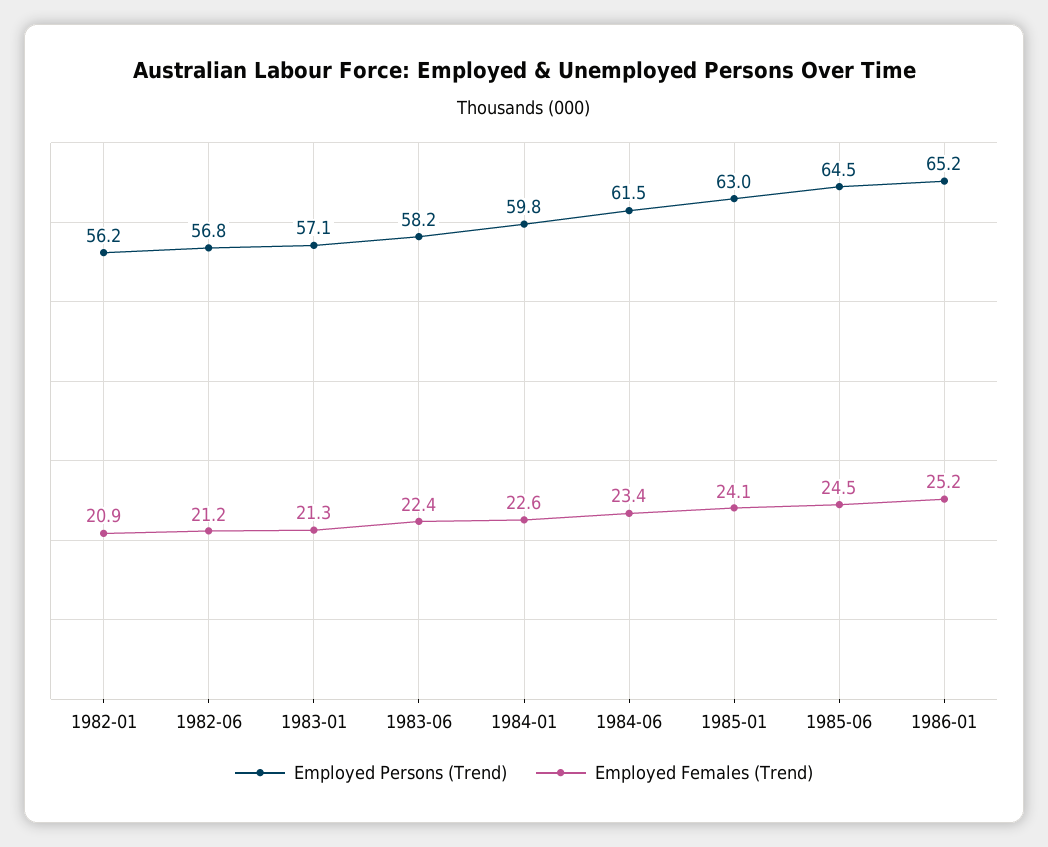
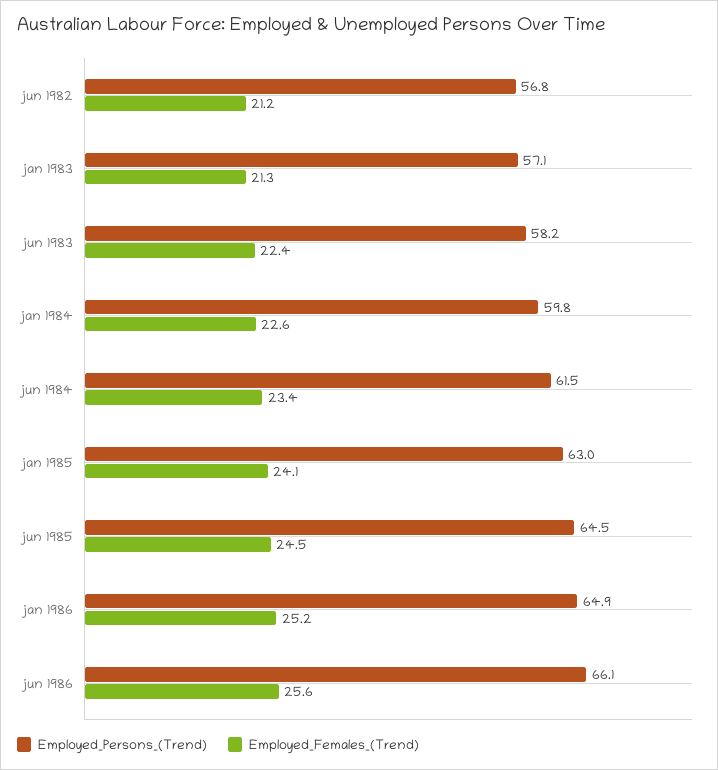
Employed Persons (Trend), 1982-01: 56.2 -> none
Employed Females (Trend), 1982-01: 20.9 -> none
Employed Persons (Trend), 1986-01: 65.2 -> 64.9
Employed Persons (Trend), jun 1986: none -> 66.1
Employed Females (Trend), jun 1986: none -> 25.6

